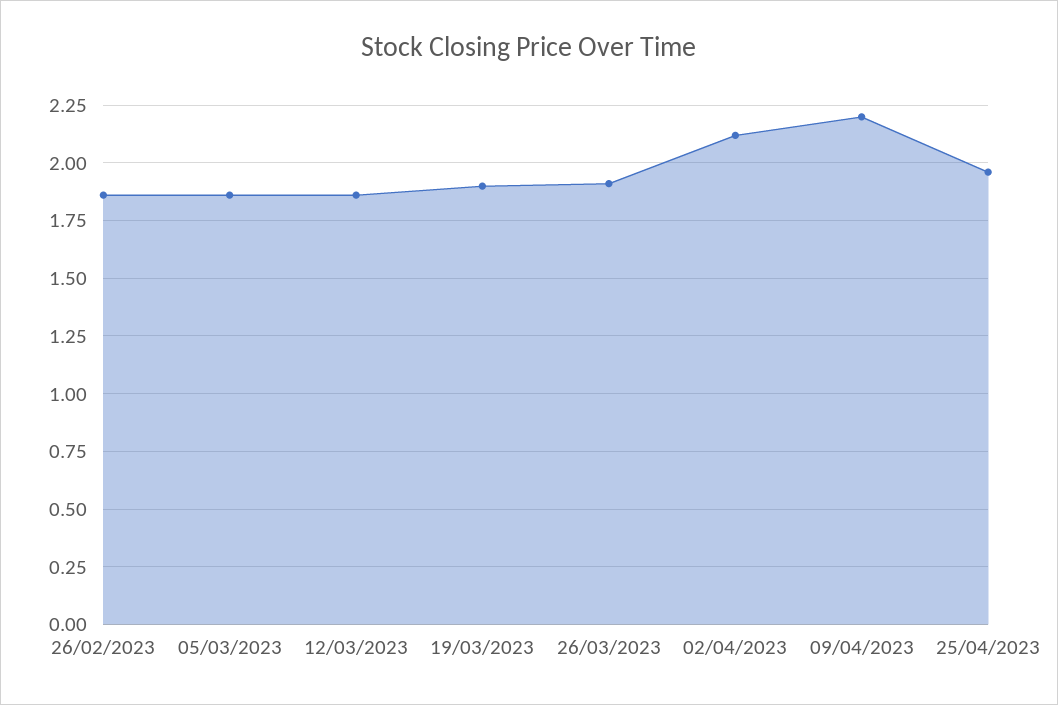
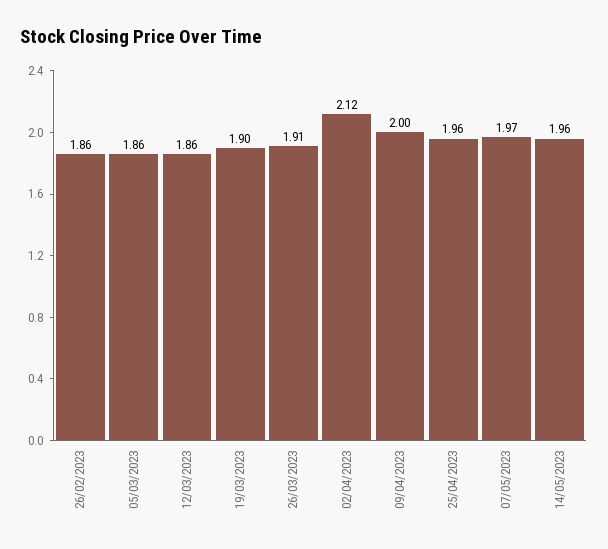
09/04/2023: 2.2 -> 2
07/05/2023: none -> 1.97
14/05/2023: none -> 1.96

